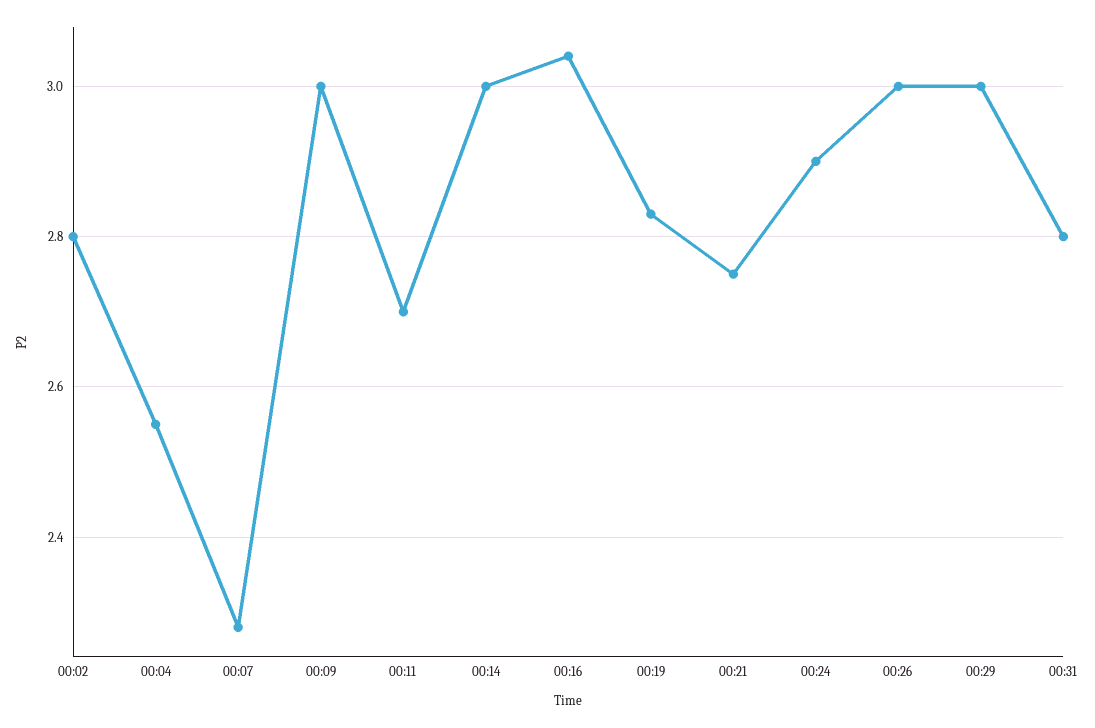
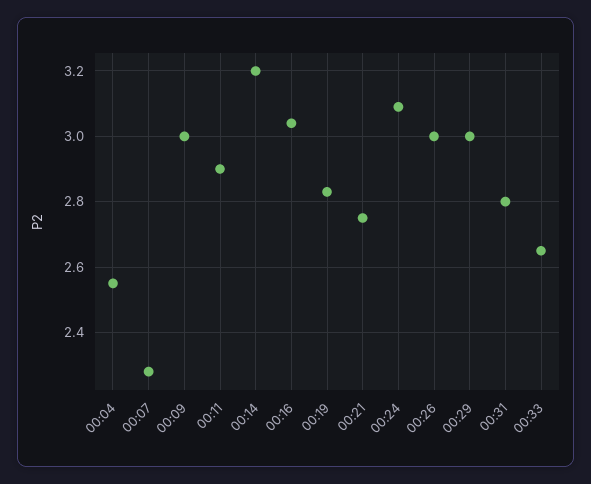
00:02: 2.8 -> none
00:11: 2.7 -> 2.9
00:14: 3 -> 3.2
00:24: 2.9 -> 3.1
00:33: none -> 2.65

